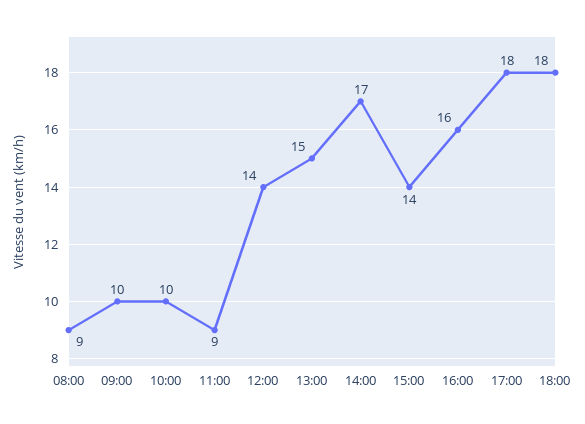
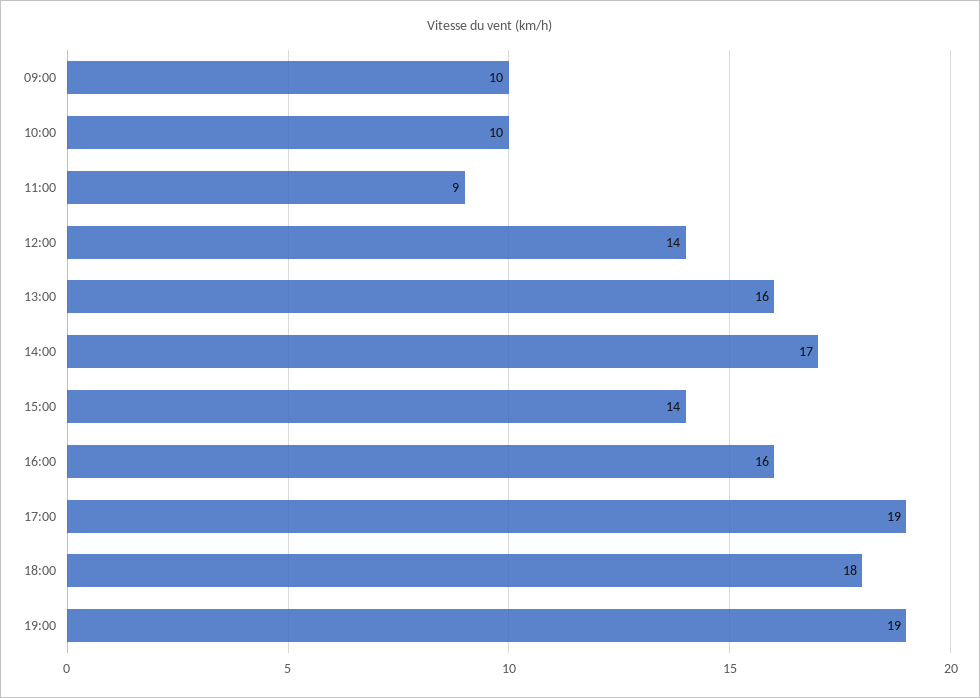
08:00: 9 -> none
13:00: 15 -> 16
17:00: 18 -> 19
19:00: none -> 19

